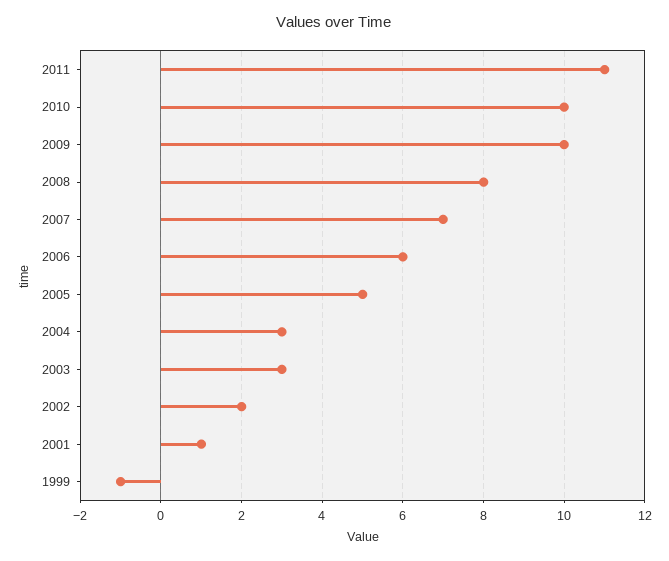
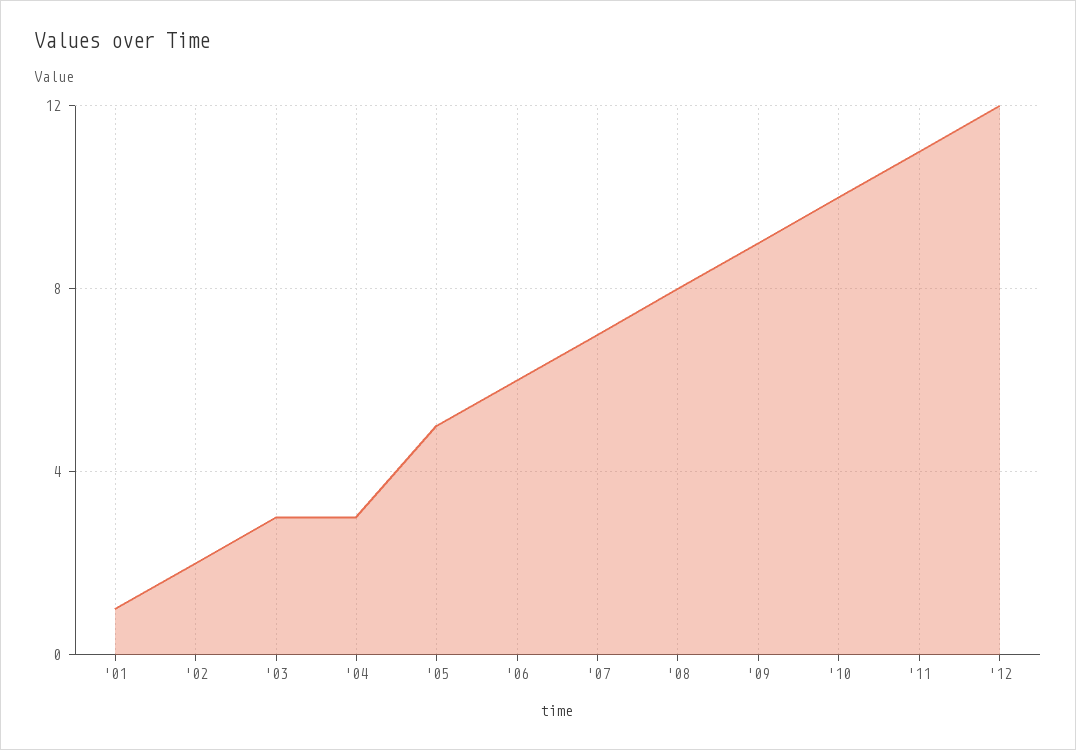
2009: 10 -> 9
1999: -1 -> none
'12: none -> 12

